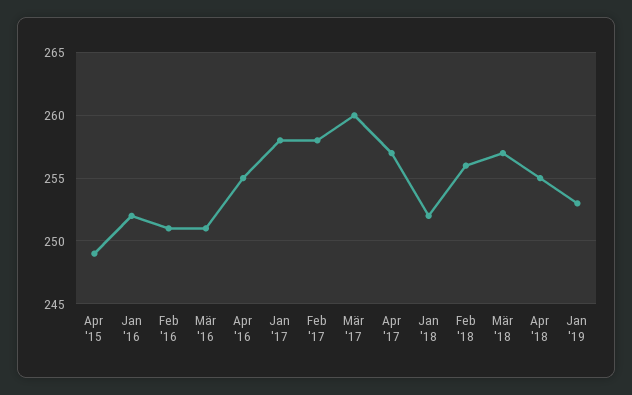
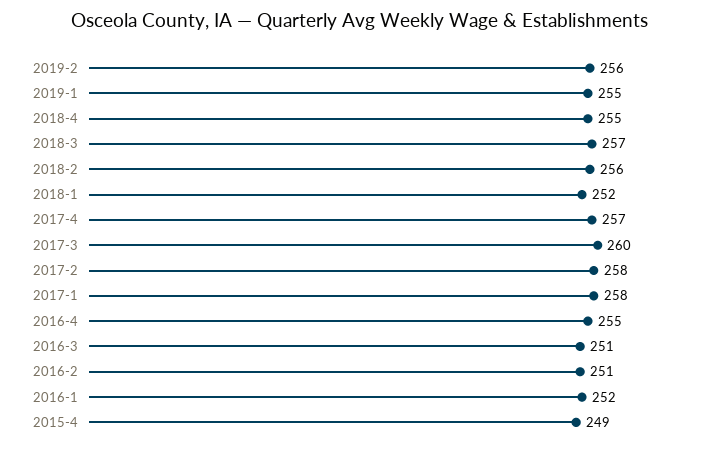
Jan '19: 253 -> 255
2019-2: none -> 256

